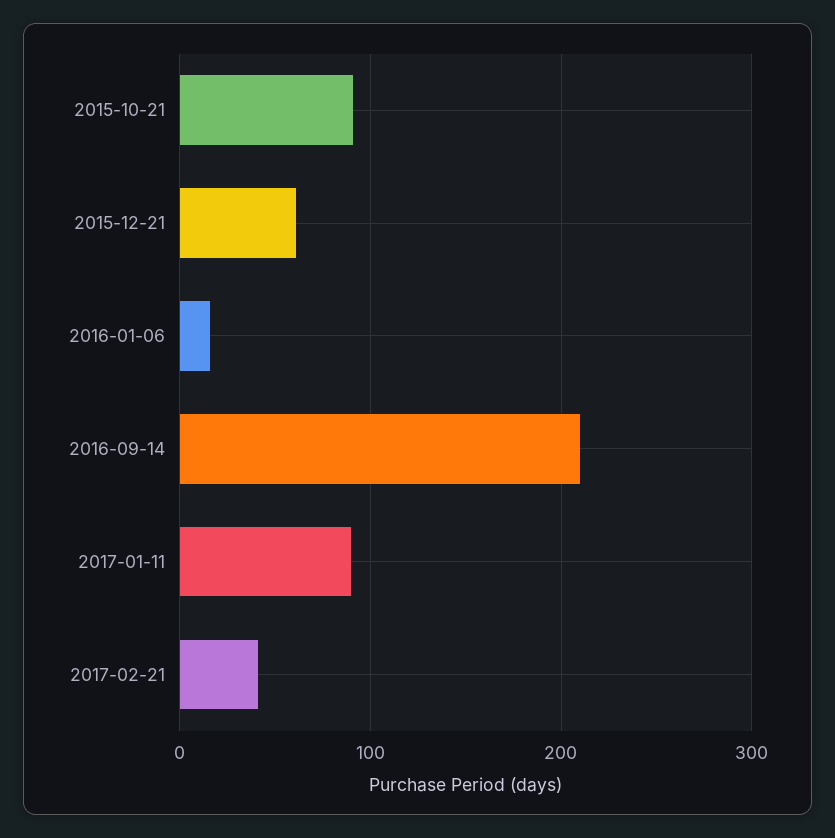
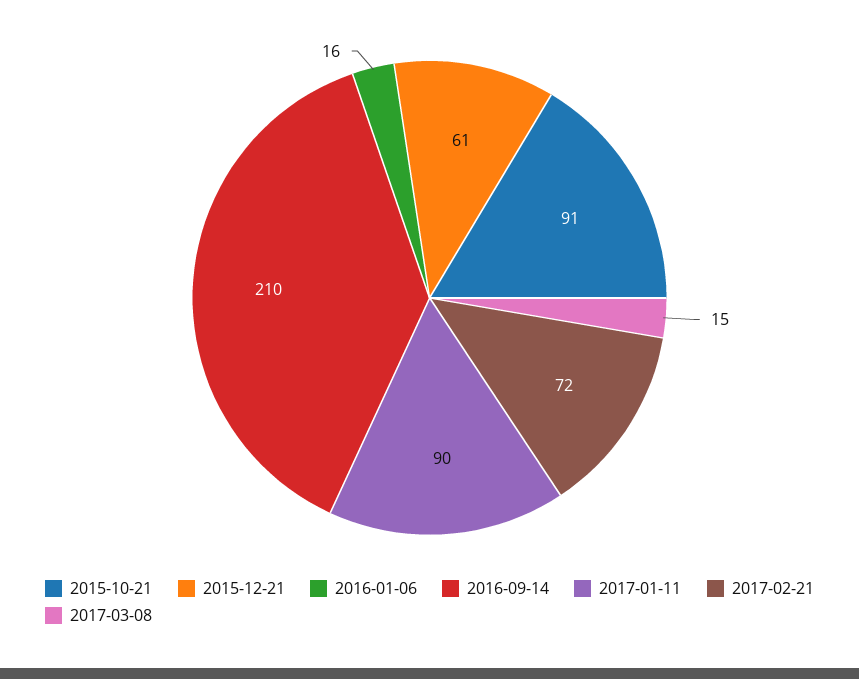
2017-02-21: 40 -> 72
2017-03-08: none -> 15

